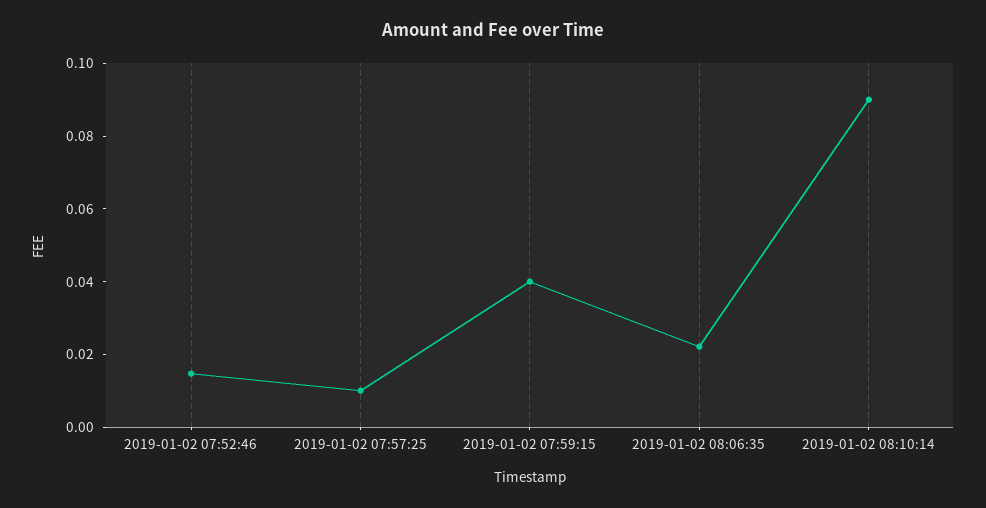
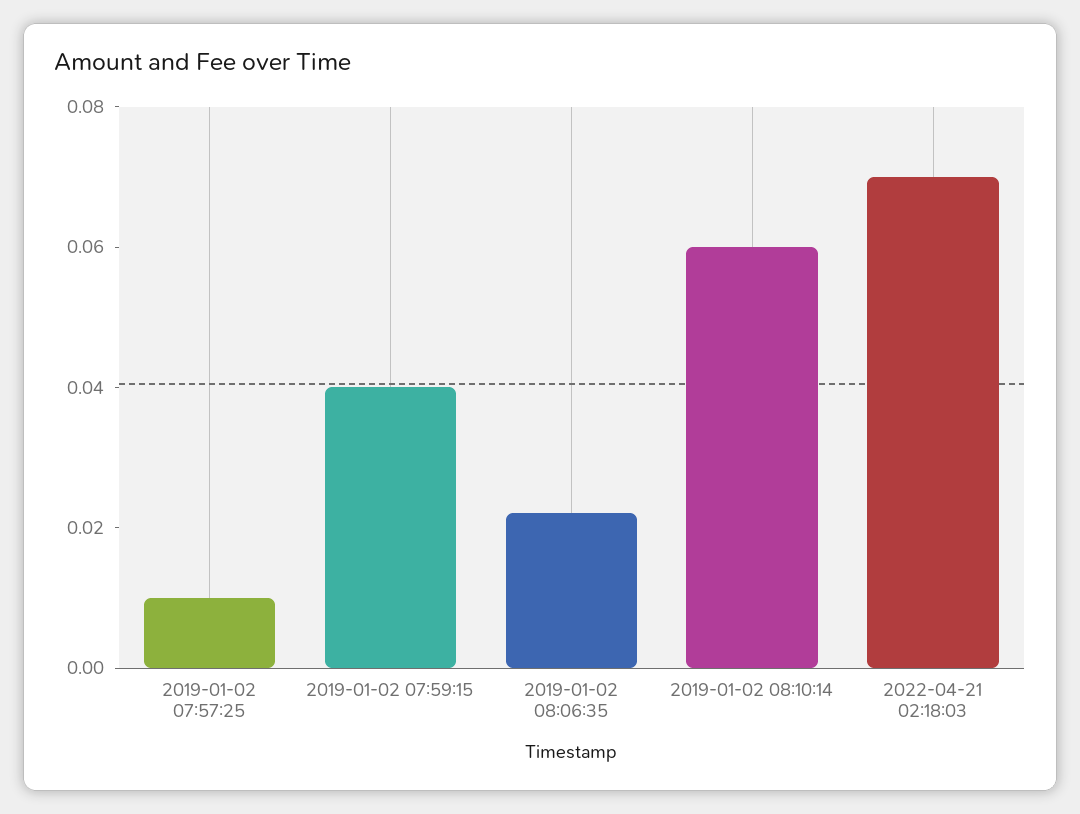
2019-01-02 07:52:46: 0.015 -> none
2019-01-02 08:10:14: 0.09 -> 0.06
2022-04-21 02:18:03: none -> 0.07

